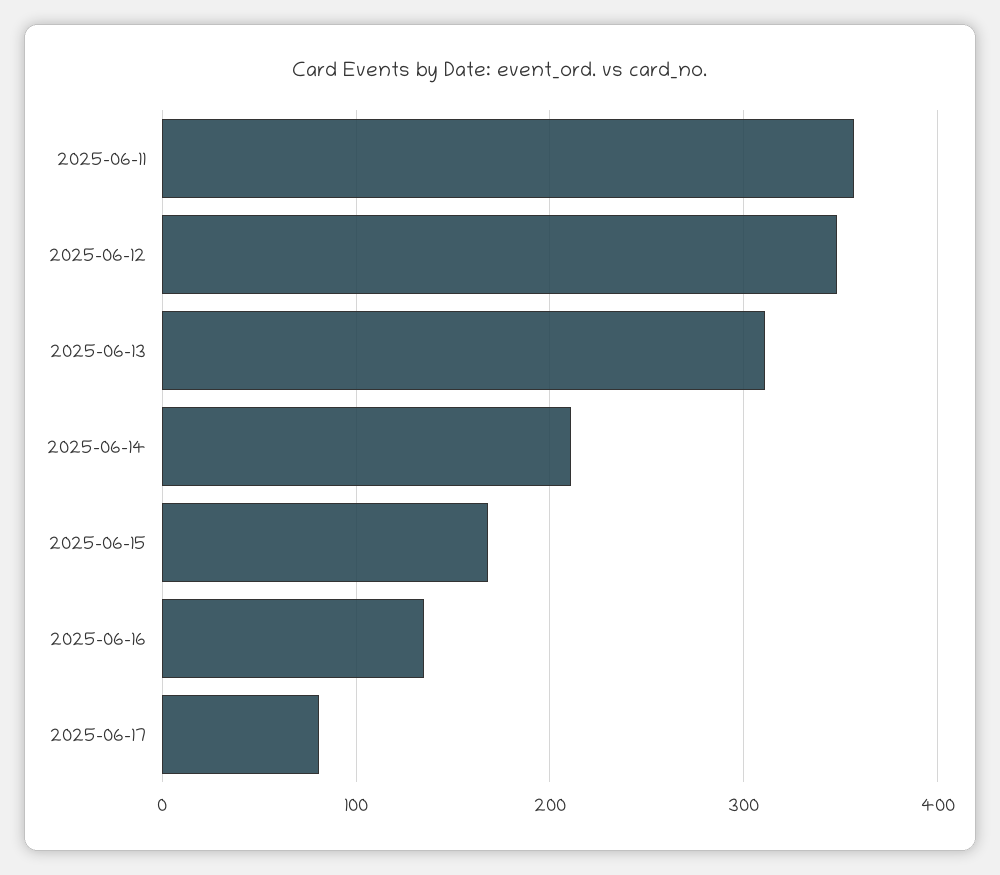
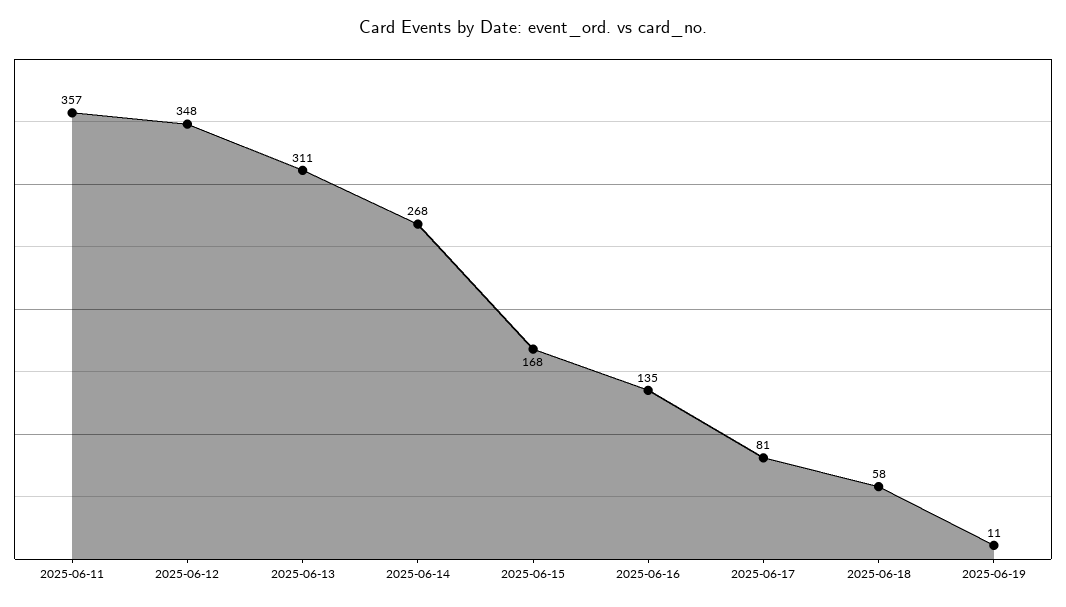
2025-06-14: 210 -> 268
2025-06-18: none -> 58
2025-06-19: none -> 11

